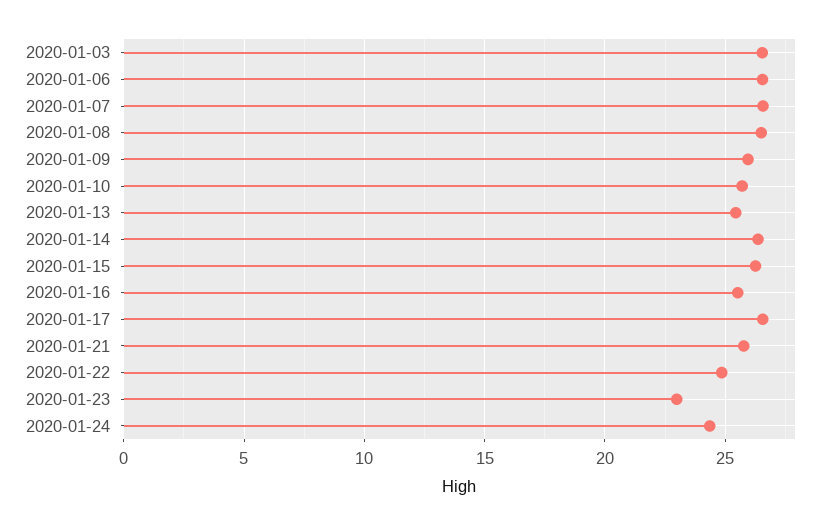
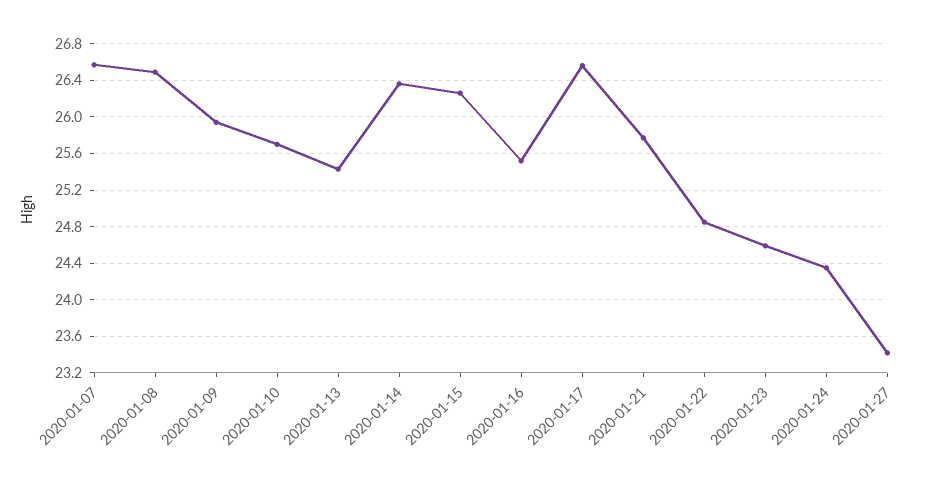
2020-01-03: 26.5 -> none
2020-01-06: 26.5 -> none
2020-01-23: 23 -> 24.6
2020-01-27: none -> 23.4

